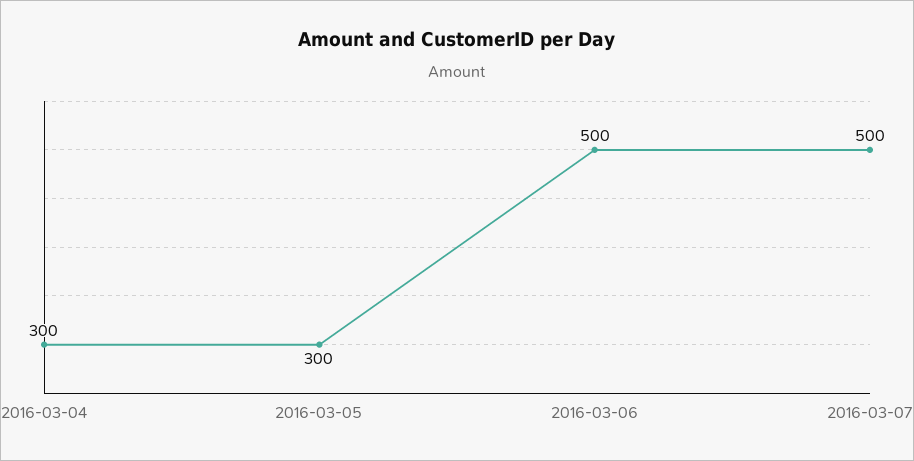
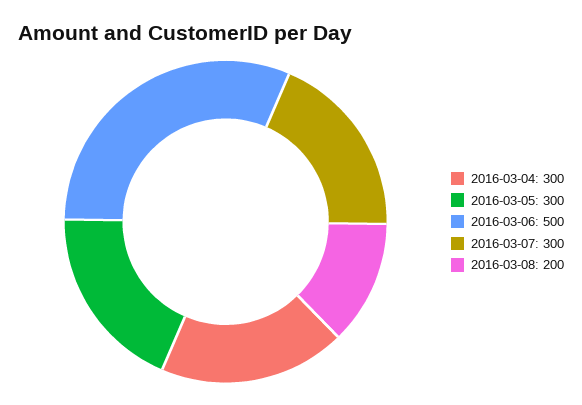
2016-03-07: 500 -> 300
2016-03-08: none -> 200

